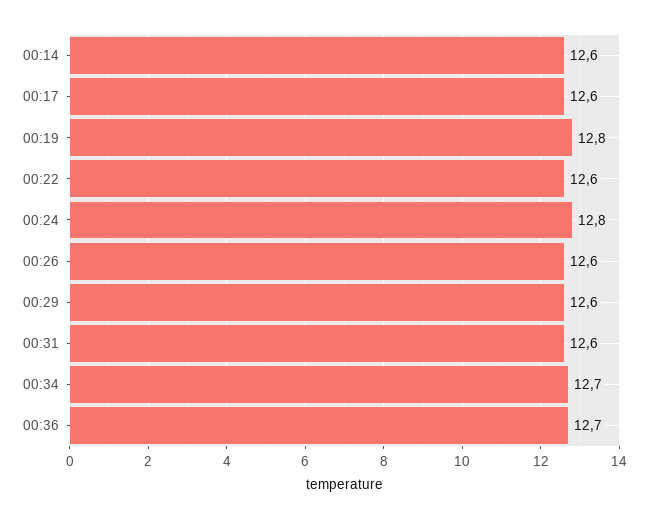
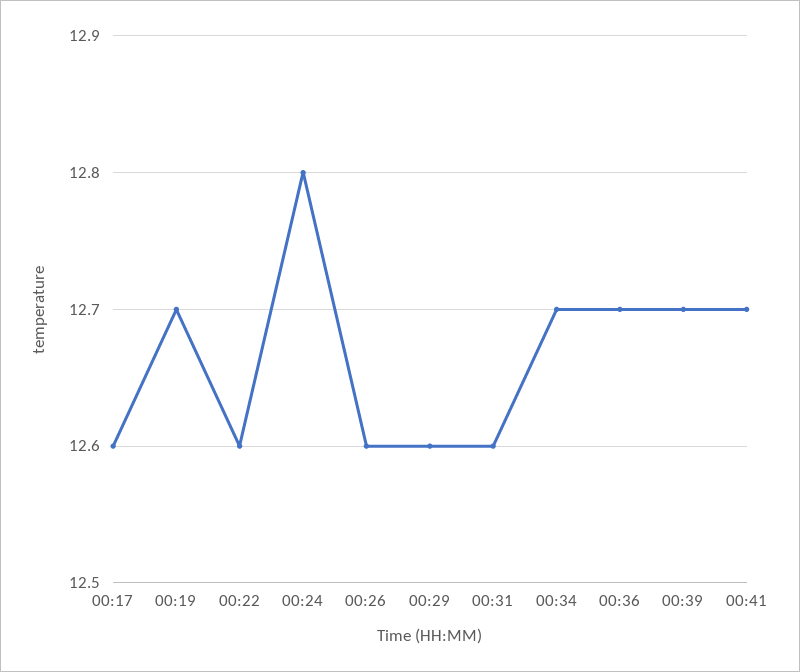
00:14: 12.6 -> none
00:19: 12.8 -> 12.7
00:39: none -> 12.7
00:41: none -> 12.7

